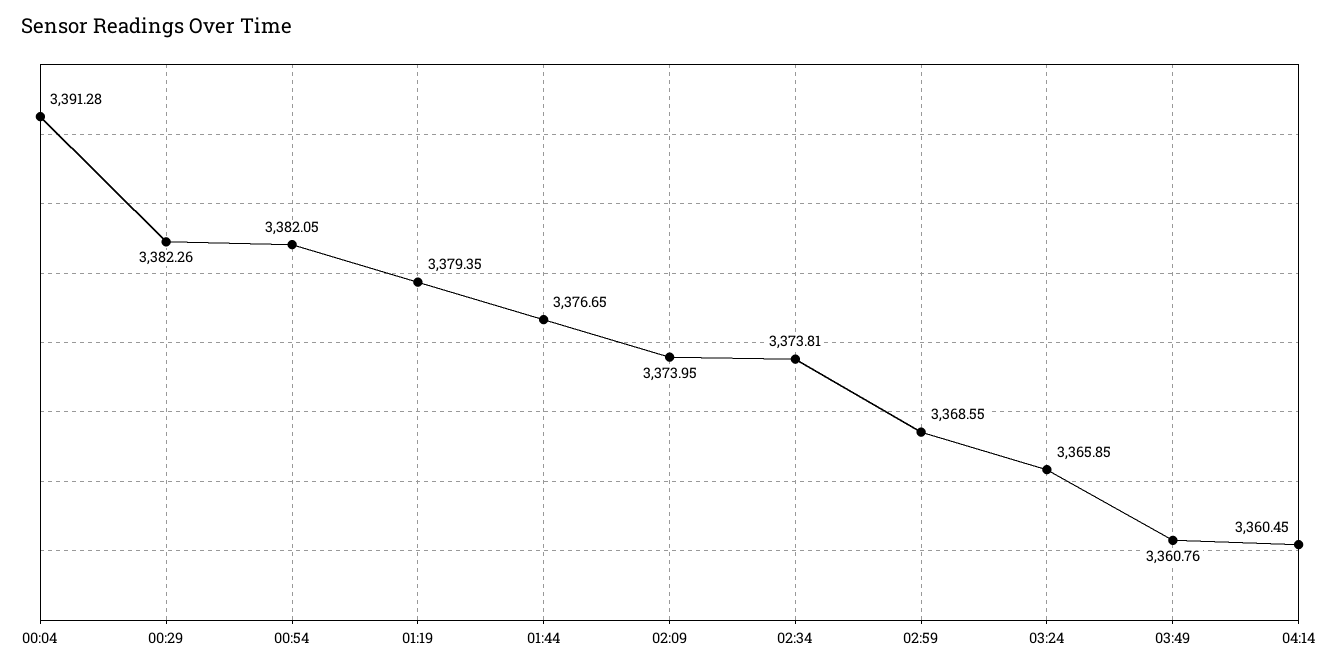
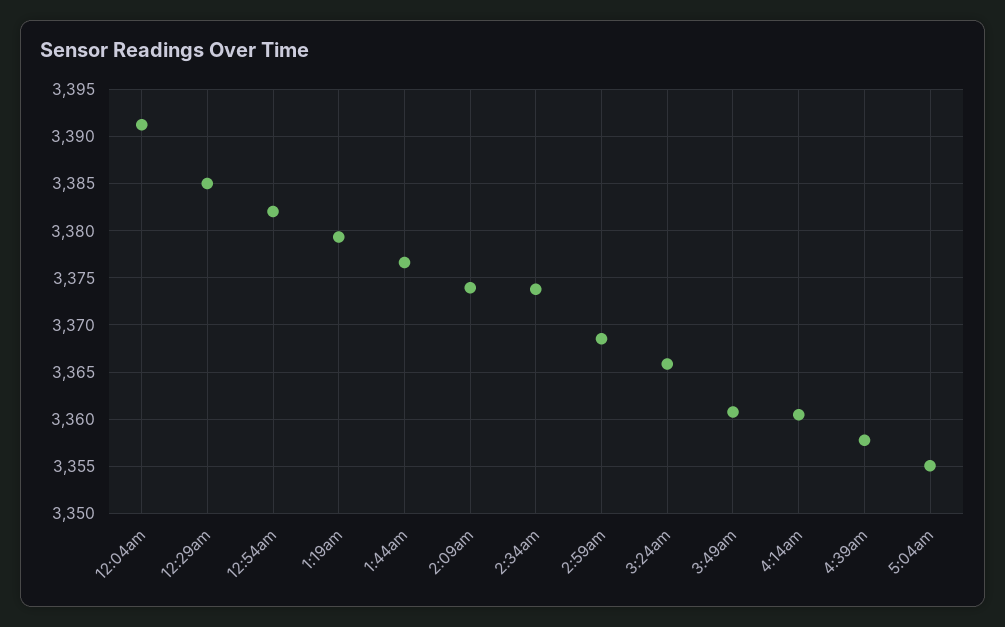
00:29: 3382.26 -> 3385
4:39am: none -> 3358
5:04am: none -> 3355

